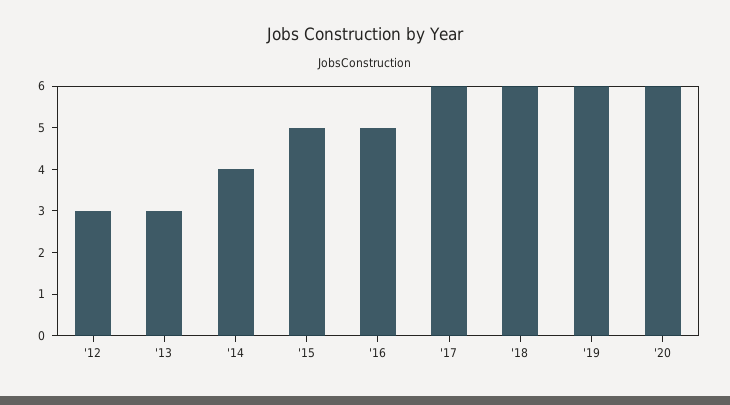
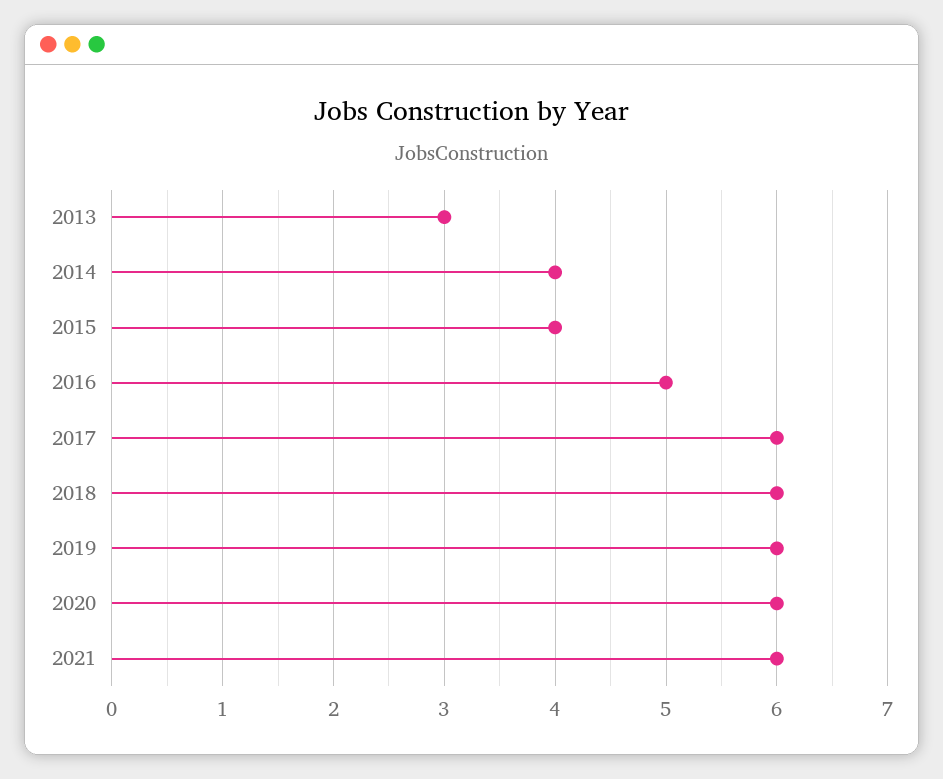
'12: 3 -> none
'15: 5 -> 4
2021: none -> 6

